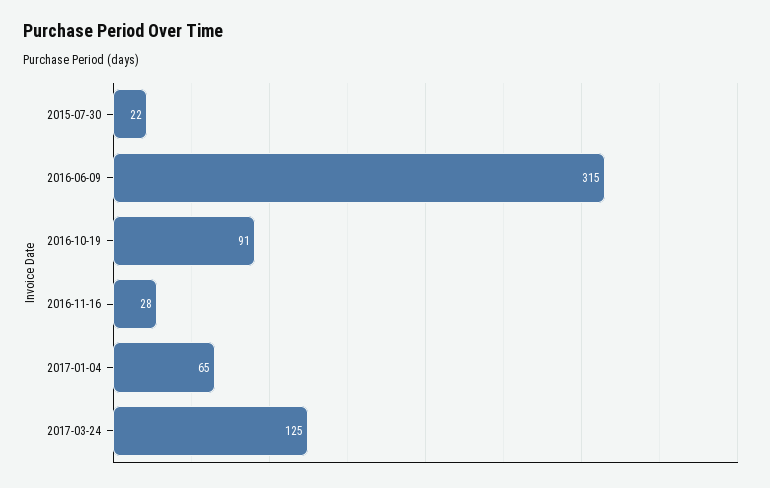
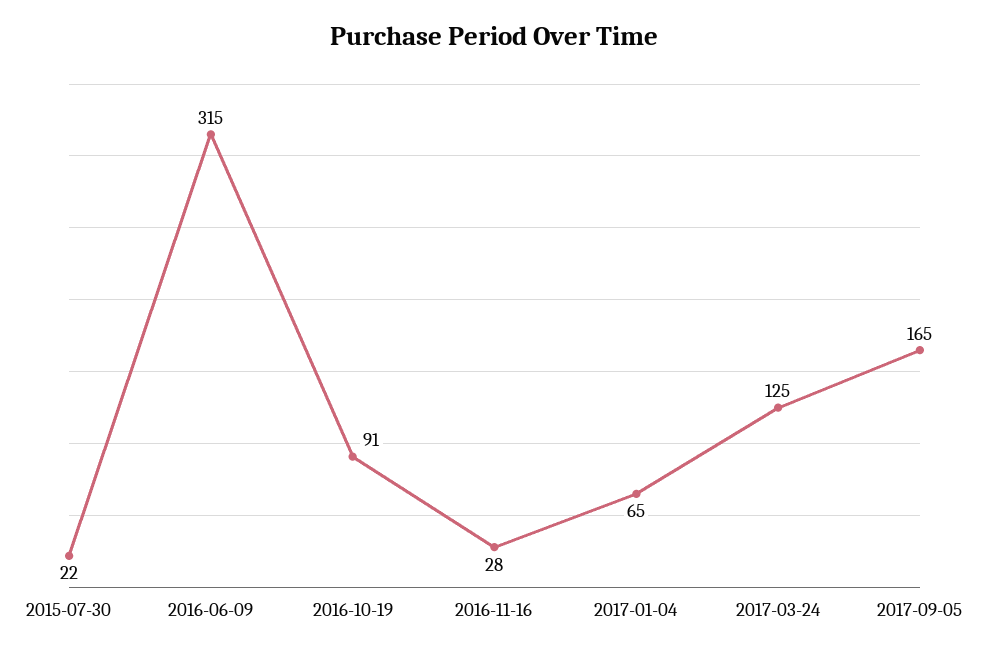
2017-09-05: none -> 165

